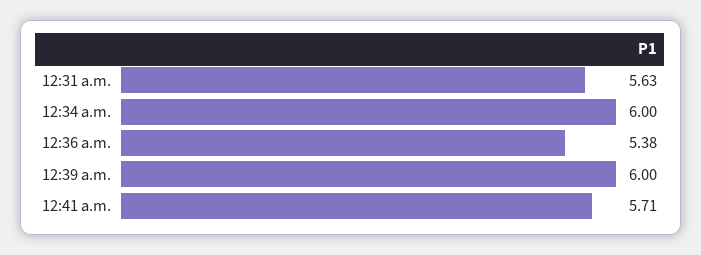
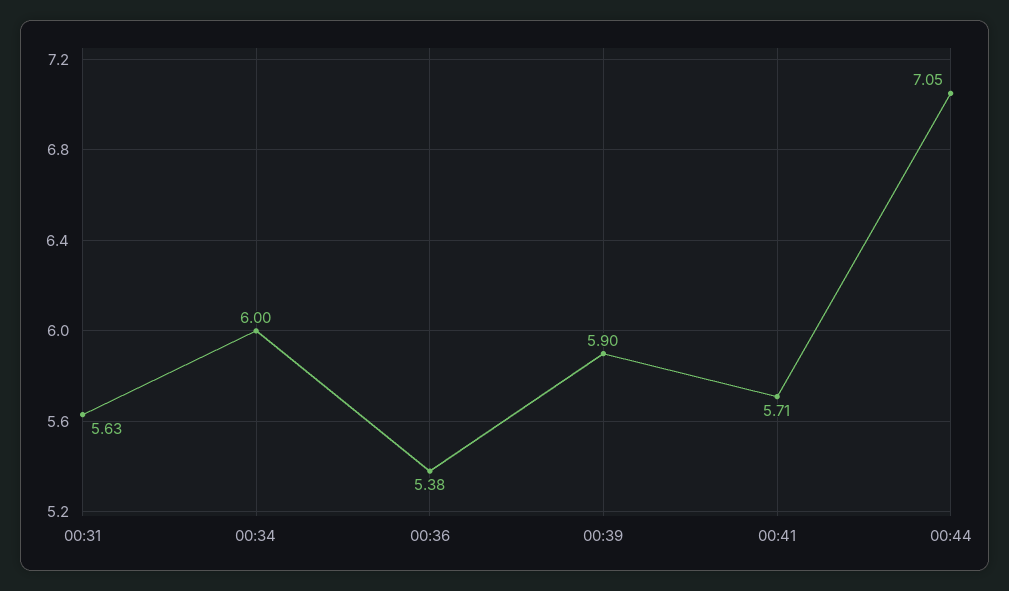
12:39 a.m.: 6 -> 5.9
00:44: none -> 7.05

